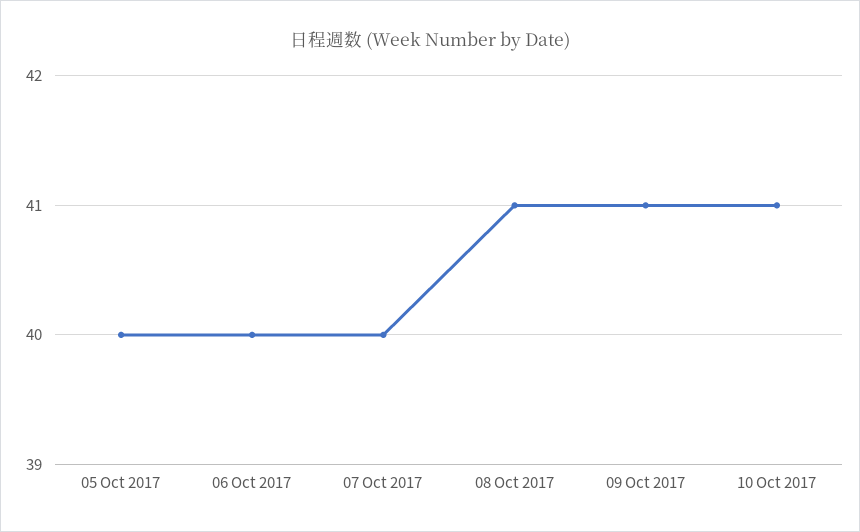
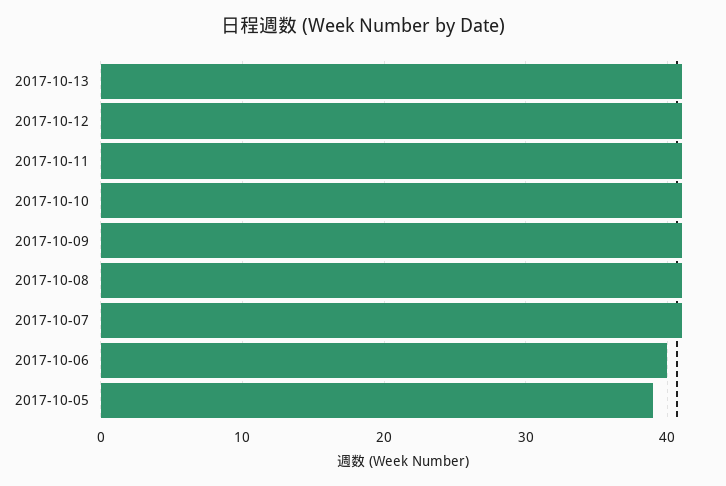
05 Oct 2017: 40 -> 39
07 Oct 2017: 40 -> 41
2017-10-13: none -> 41
2017-10-12: none -> 41
2017-10-11: none -> 41

